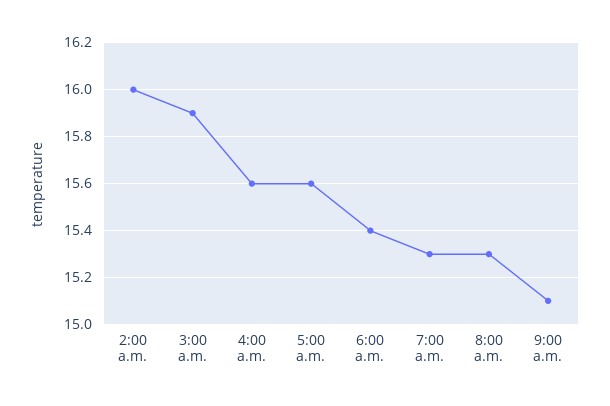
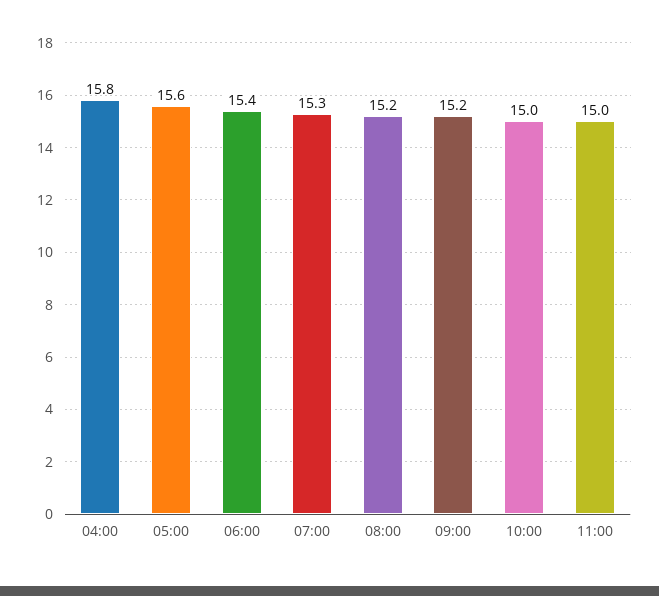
2:00 a.m.: 16 -> none
3:00 a.m.: 15.9 -> none
4:00 a.m.: 15.6 -> 15.8
8:00 a.m.: 15.3 -> 15.2
9:00 a.m.: 15.1 -> 15.2
10:00: none -> 15
11:00: none -> 15

